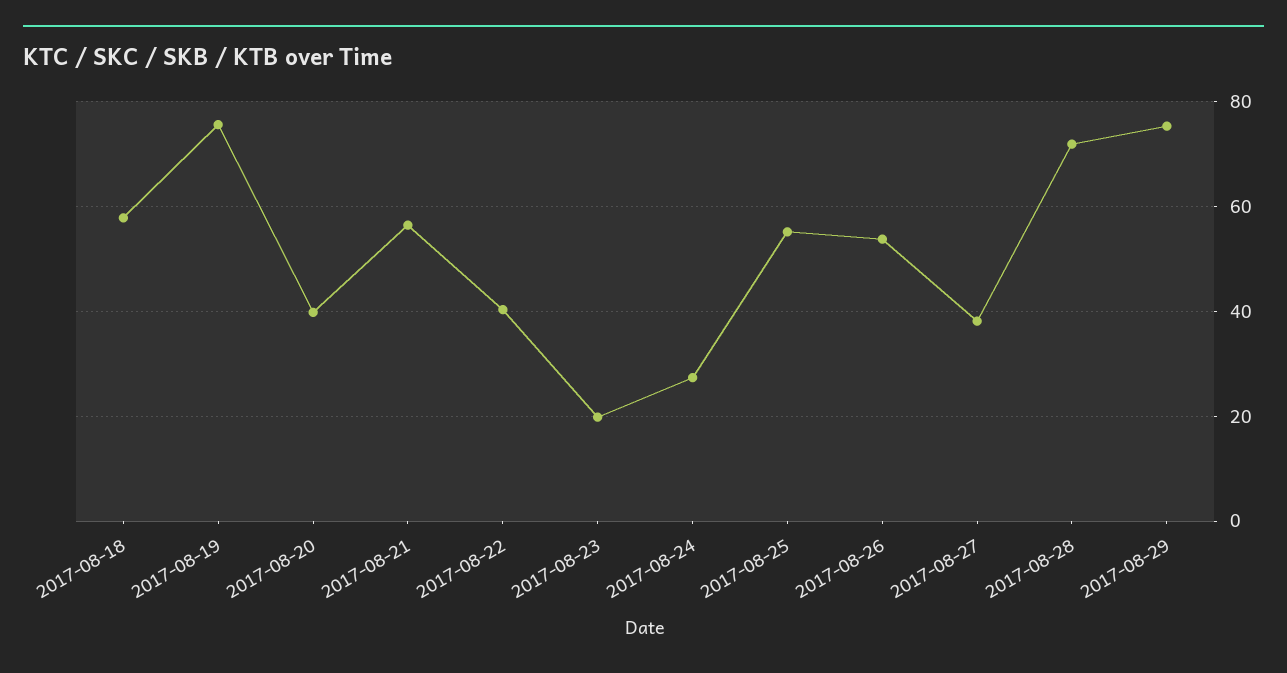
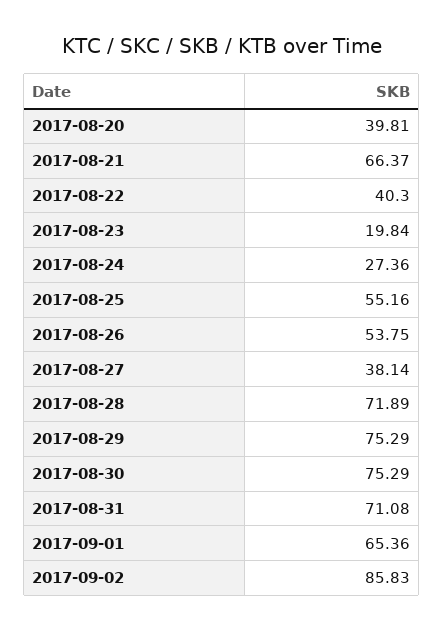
2017-08-18: 58 -> none
2017-08-19: 76 -> none
2017-08-21: 56 -> 66.37
2017-08-30: none -> 75.29
2017-08-31: none -> 71.08
2017-09-01: none -> 65.36
2017-09-02: none -> 85.83

